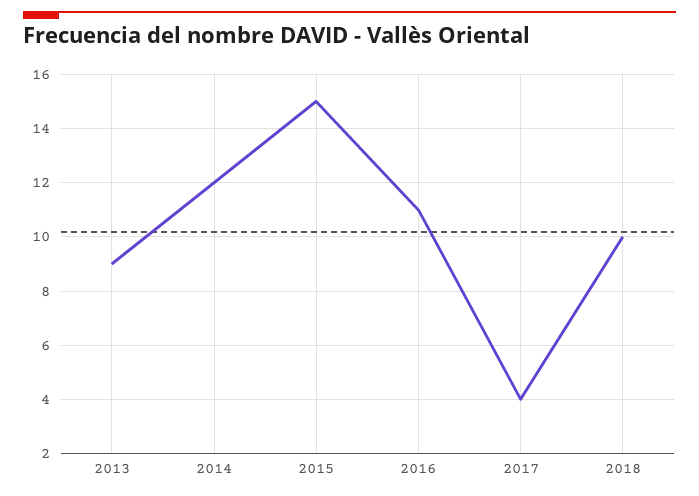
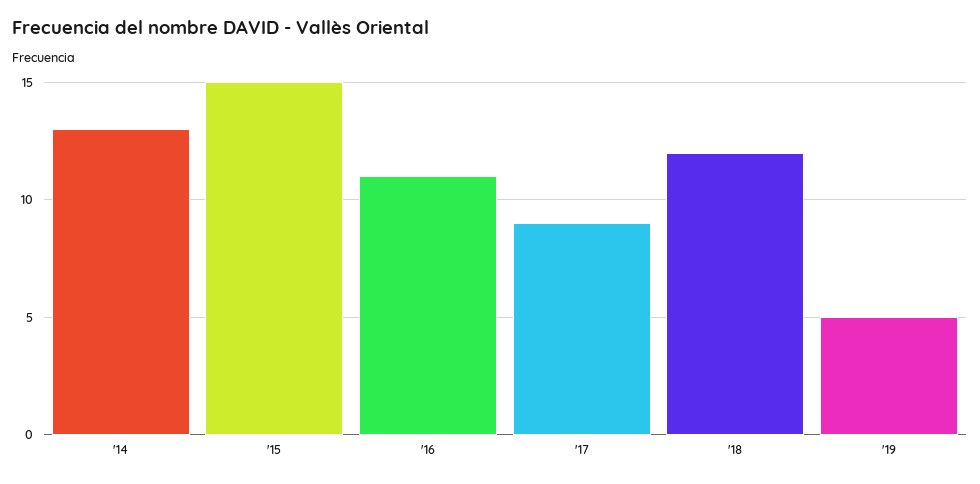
2013: 9 -> none
2014: 12 -> 13
2017: 4 -> 9
2018: 10 -> 12
'19: none -> 5

